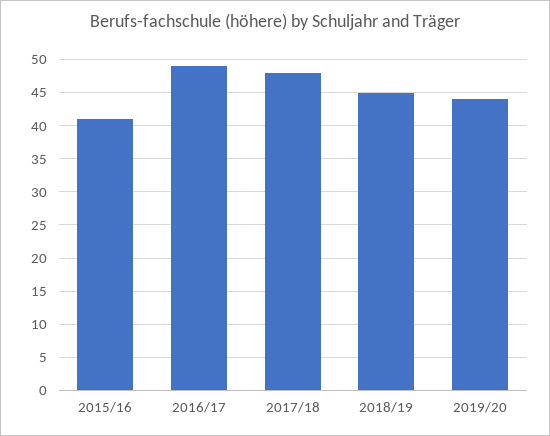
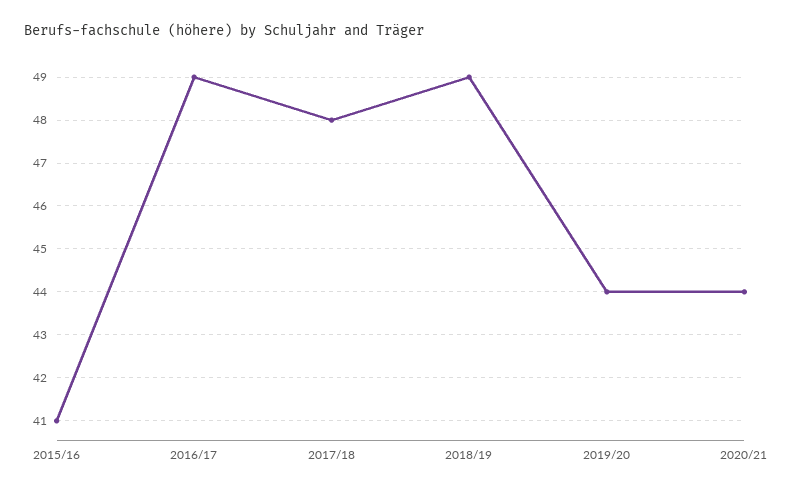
2018/19: 45 -> 49
2020/21: none -> 44

